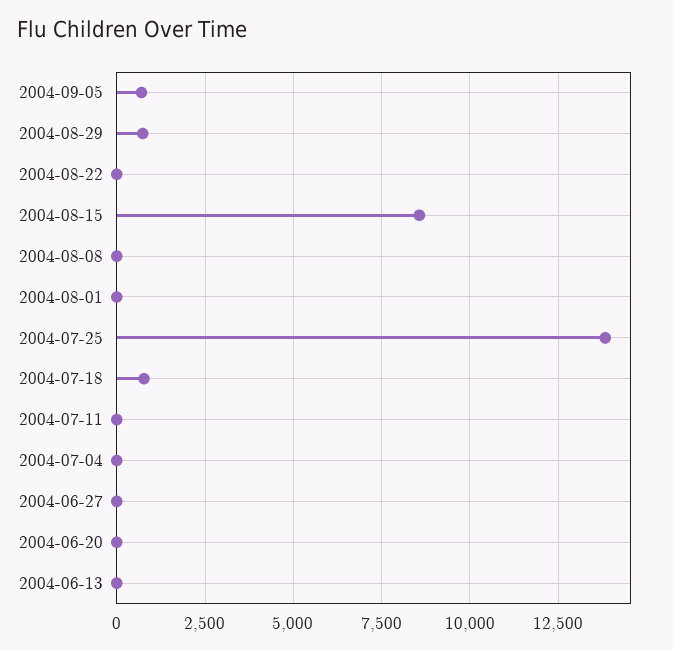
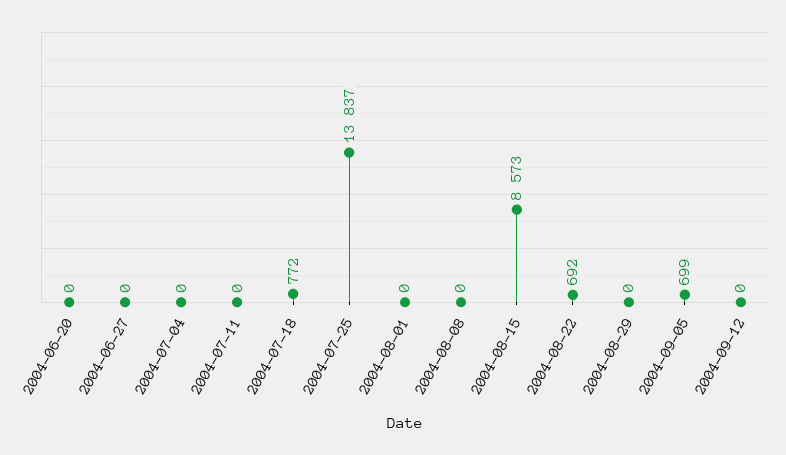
2004-08-29: 750 -> 0
2004-08-22: 0 -> 692
2004-06-13: 0 -> none
2004-09-12: none -> 0

